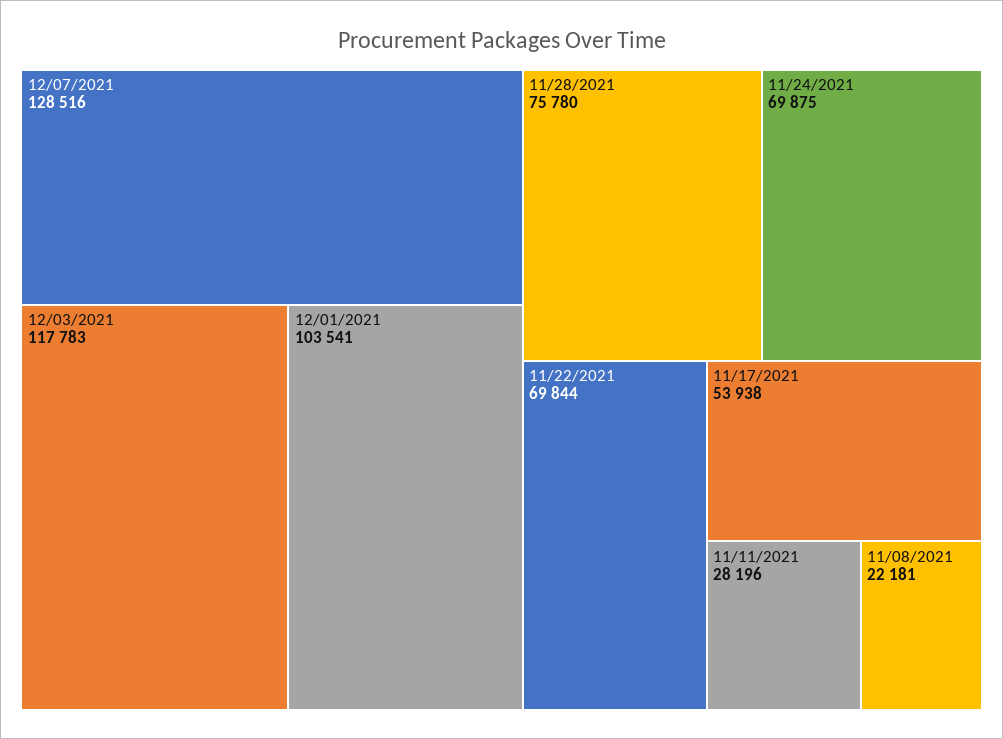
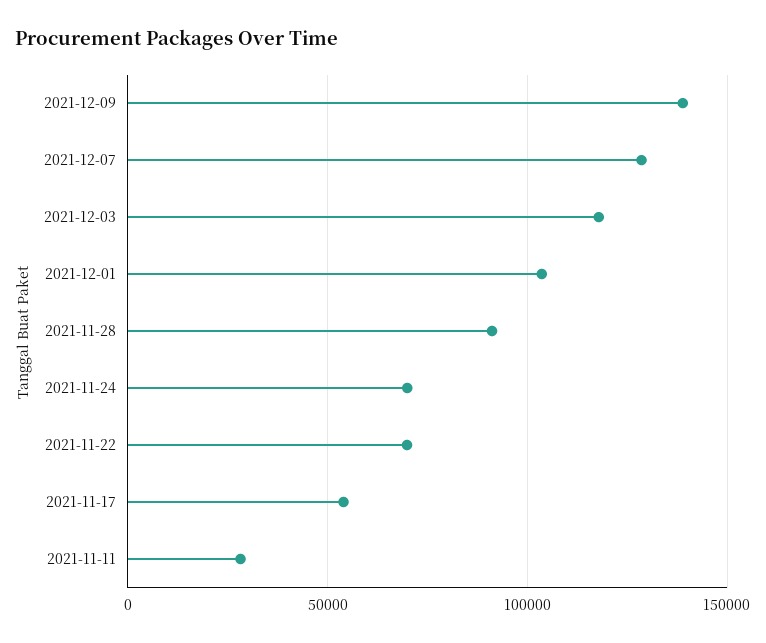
11/28/2021: 75780 -> 90000
11/08/2021: 22181 -> none
2021-12-09: none -> 140000

